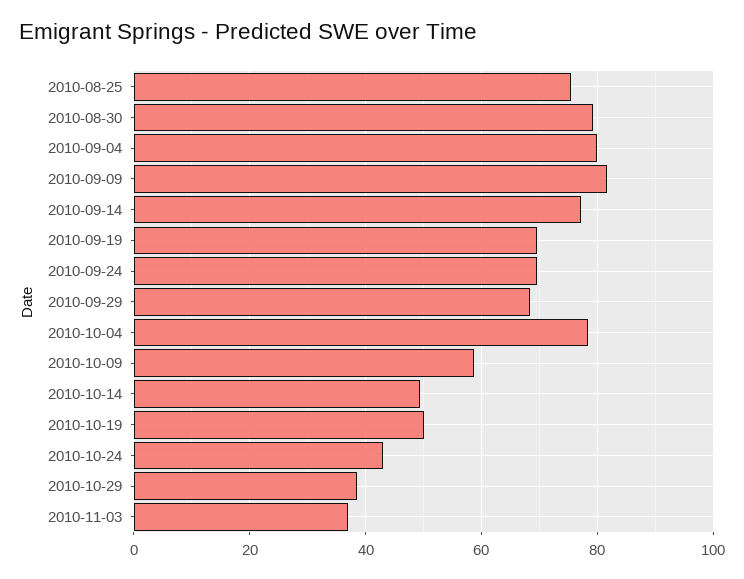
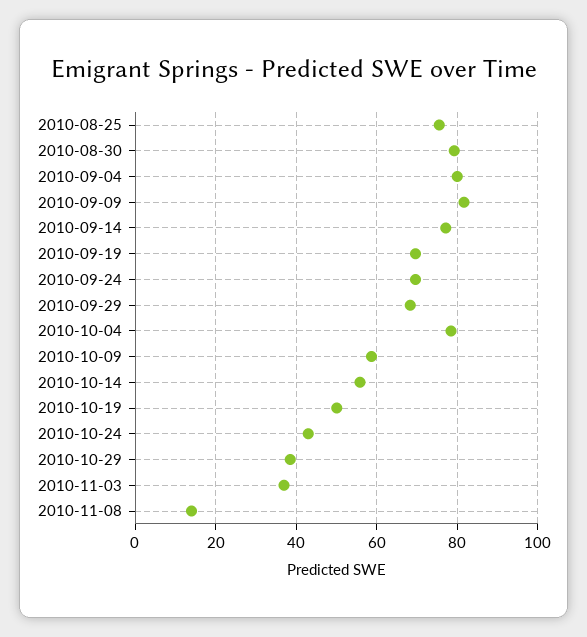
2010-10-14: 50 -> 56
2010-11-08: none -> 14

